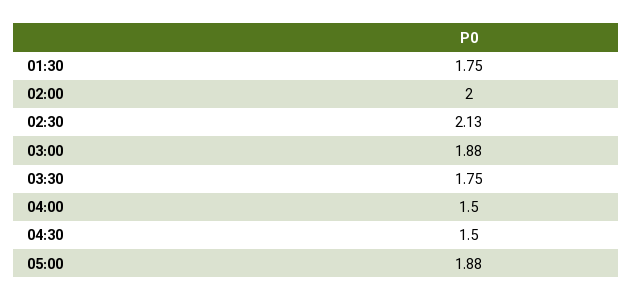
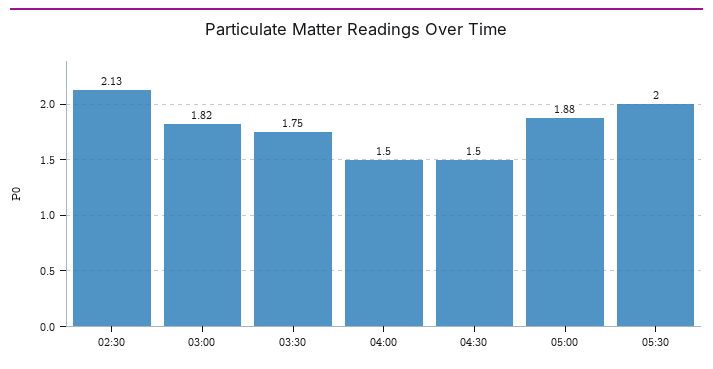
01:30: 1.75 -> none
02:00: 2 -> none
03:00: 1.88 -> 1.82
05:30: none -> 2

